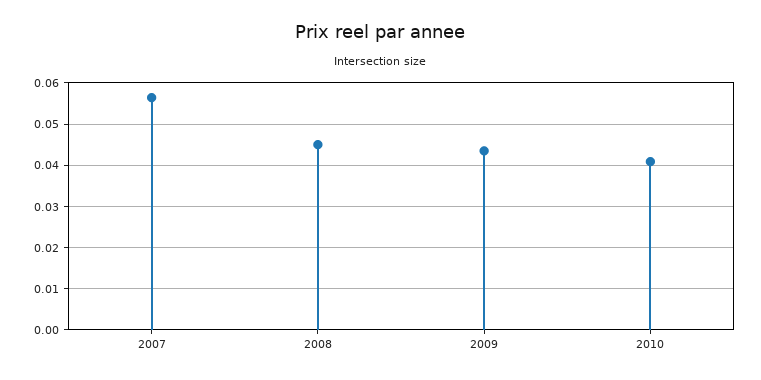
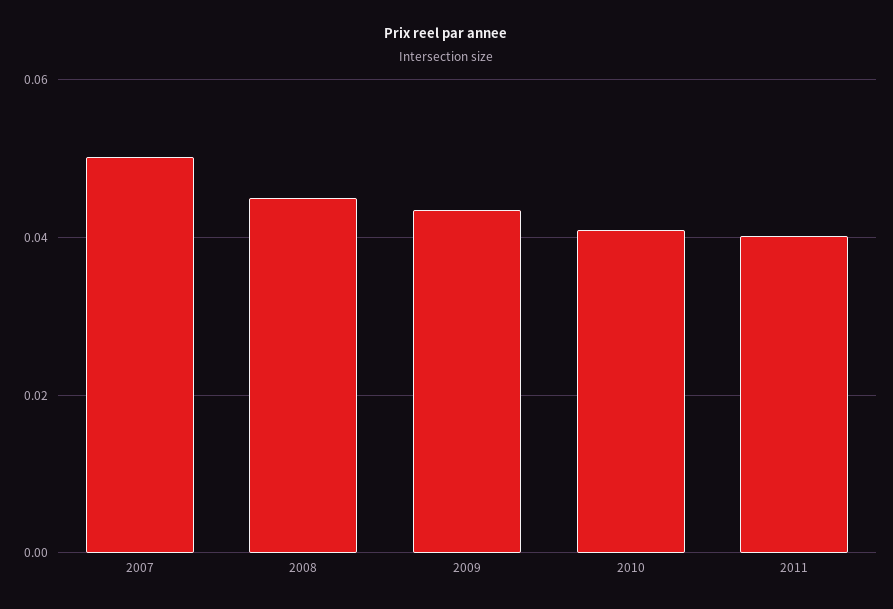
2007: 0.056 -> 0.05
2011: none -> 0.04

